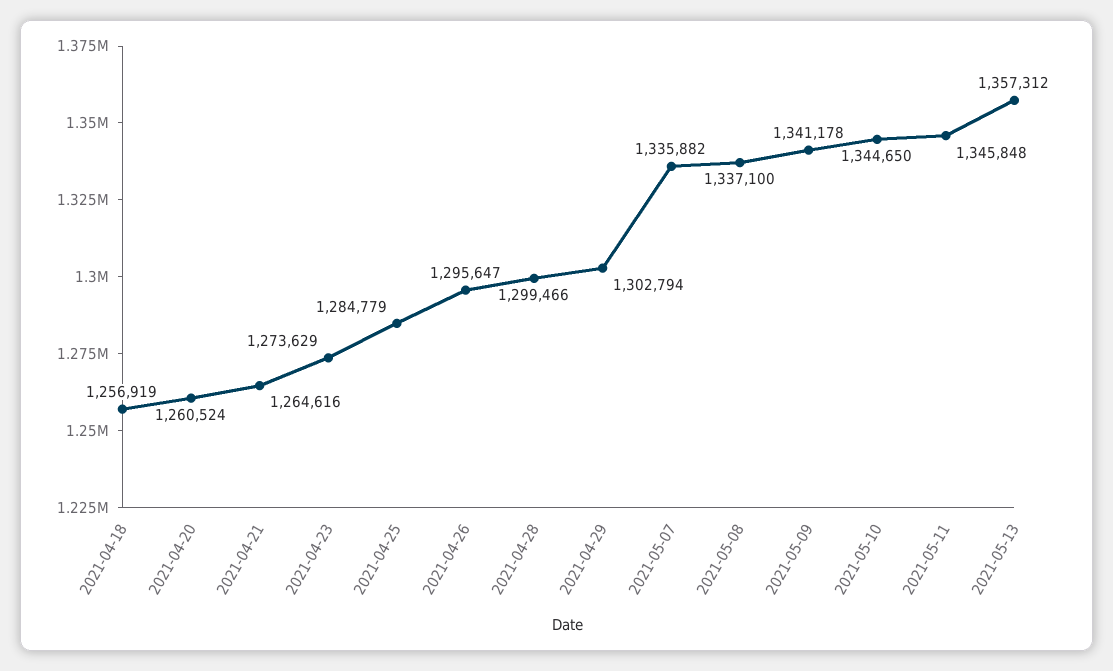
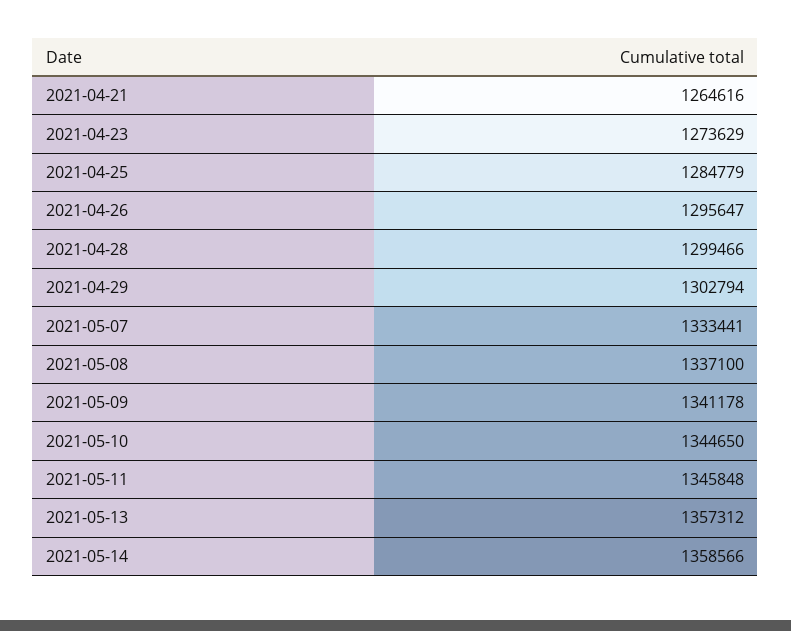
2021-04-18: 1256919 -> none
2021-04-20: 1260524 -> none
2021-05-07: 1335882 -> 1333441
2021-05-14: none -> 1358566

